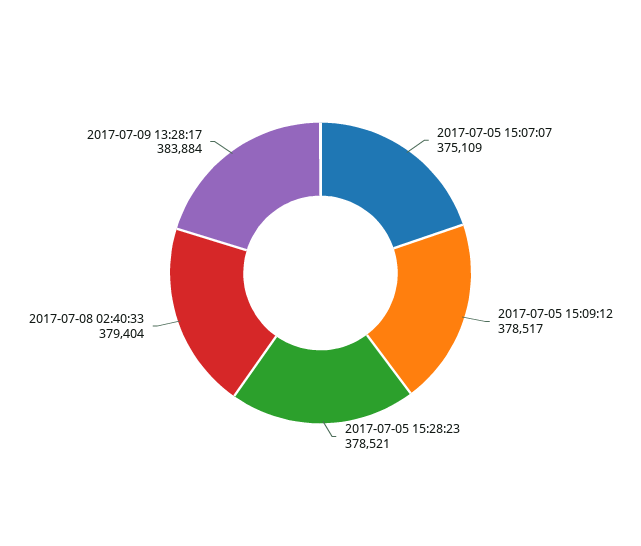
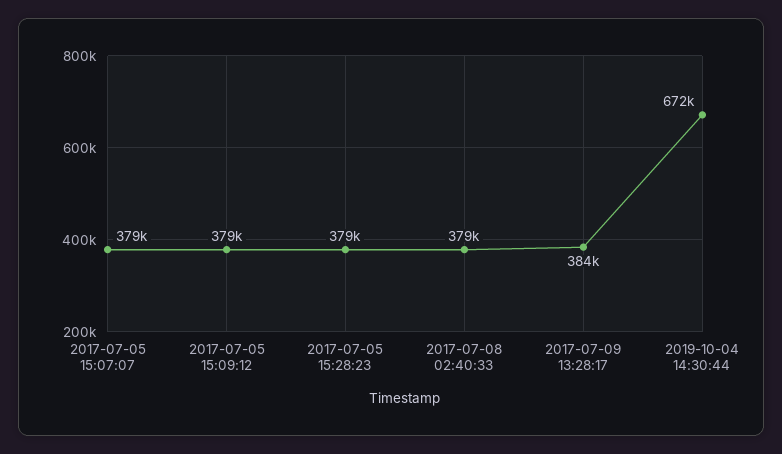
2017-07-05 15:07:07: 375109 -> 379000
2019-10-04 14:30:44: none -> 672000

